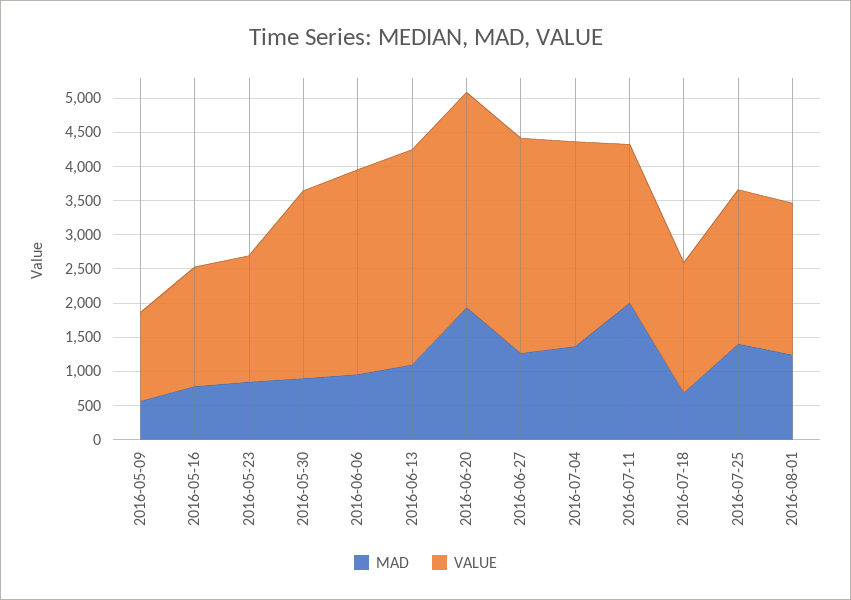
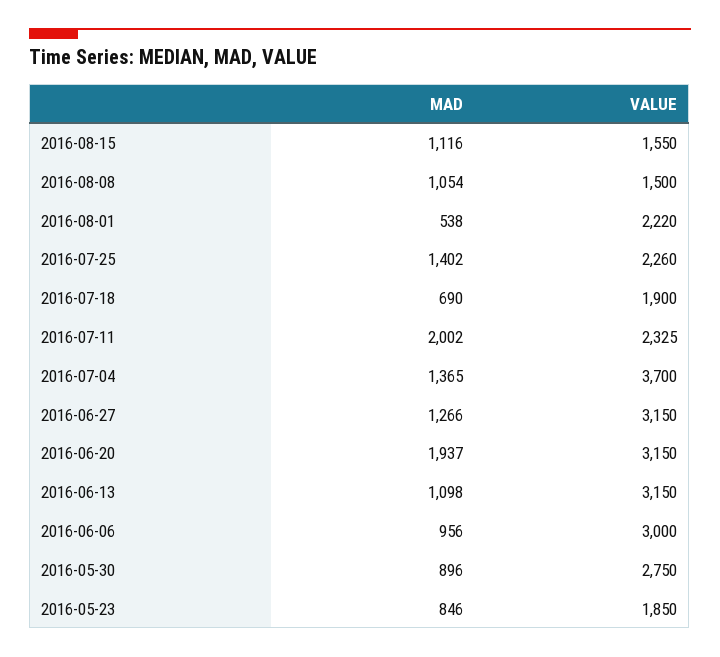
MAD, 2016-05-09: 500 -> none
VALUE, 2016-05-09: 1250 -> none
MAD, 2016-05-16: 750 -> none
VALUE, 2016-05-16: 1750 -> none
VALUE, 2016-07-04: 3000 -> 3700
MAD, 2016-08-01: 1250 -> 538
MAD, 2016-08-15: none -> 1116
VALUE, 2016-08-15: none -> 1550
MAD, 2016-08-08: none -> 1054
VALUE, 2016-08-08: none -> 1500

